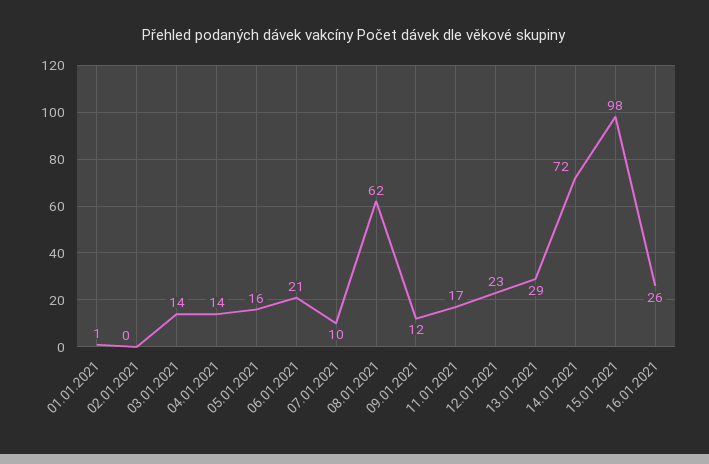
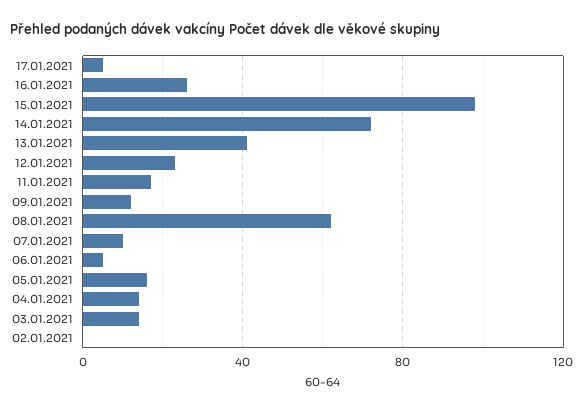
01.01.2021: 1 -> none
06.01.2021: 21 -> 5
13.01.2021: 29 -> 40
17.01.2021: none -> 5

